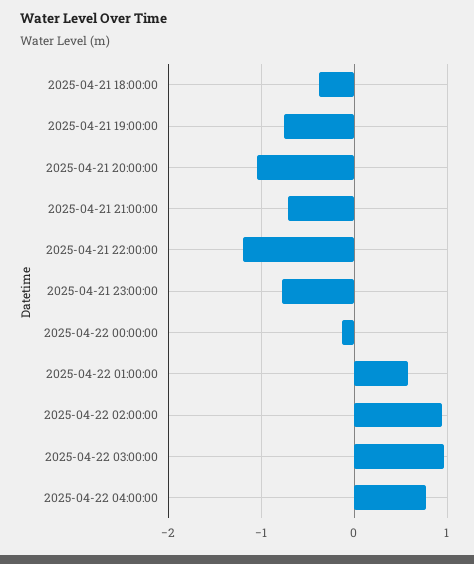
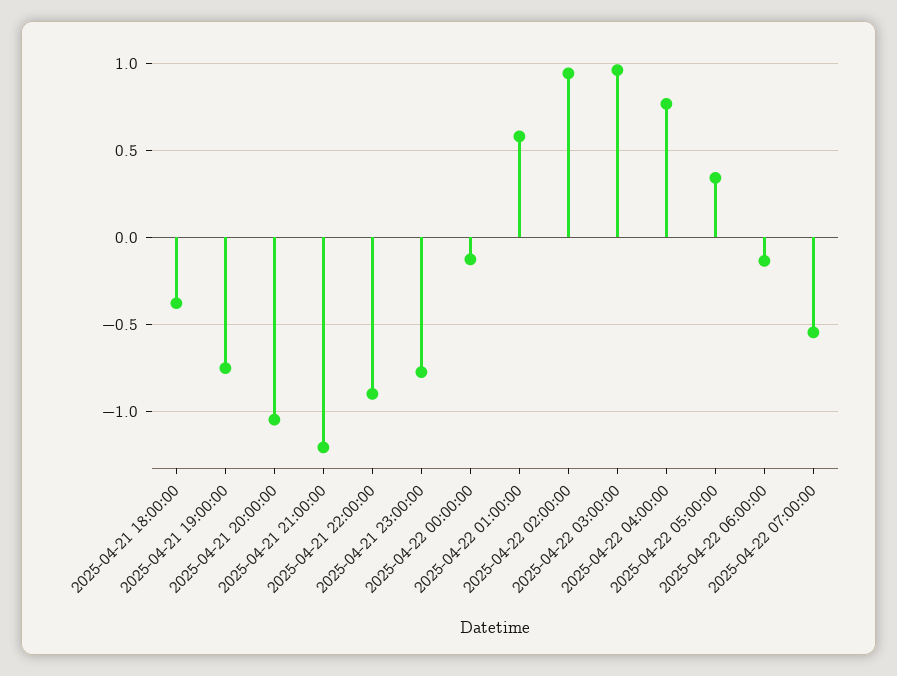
2025-04-21 21:00:00: -0.7 -> -1.2
2025-04-21 22:00:00: -1.2 -> -0.9
2025-04-22 05:00:00: none -> 0.35
2025-04-22 06:00:00: none -> -0.15
2025-04-22 07:00:00: none -> -0.55

